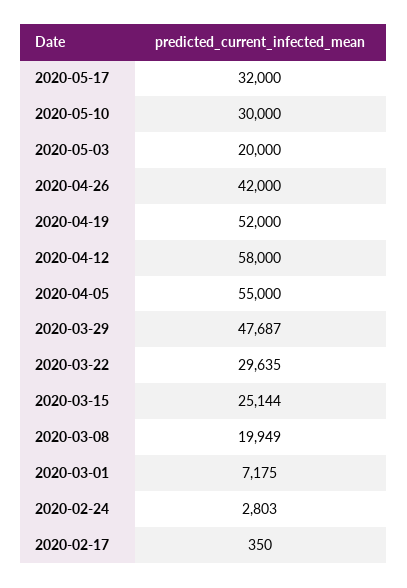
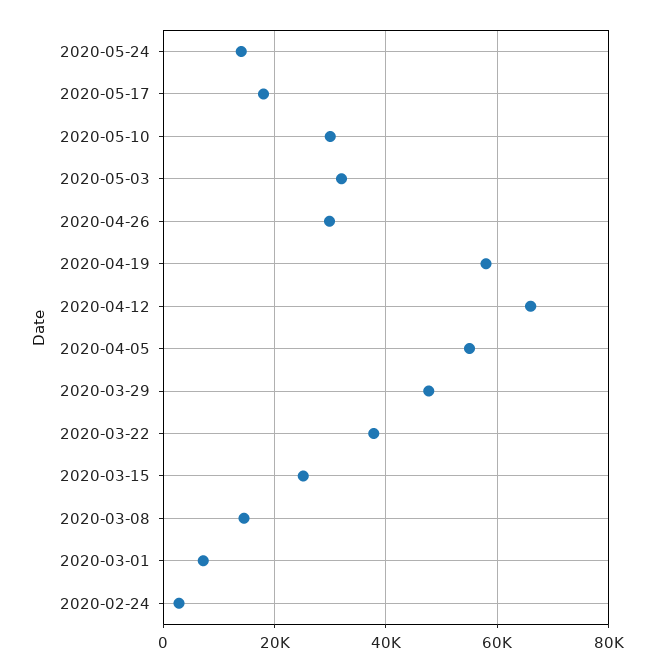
2020-05-17: 32000 -> 18000
2020-05-03: 20000 -> 32000
2020-04-26: 42000 -> 30000
2020-04-19: 52000 -> 58000
2020-04-12: 58000 -> 66000
2020-03-22: 29635 -> 38000
2020-03-08: 19949 -> 14000
2020-02-17: 350 -> none
2020-05-24: none -> 14000

